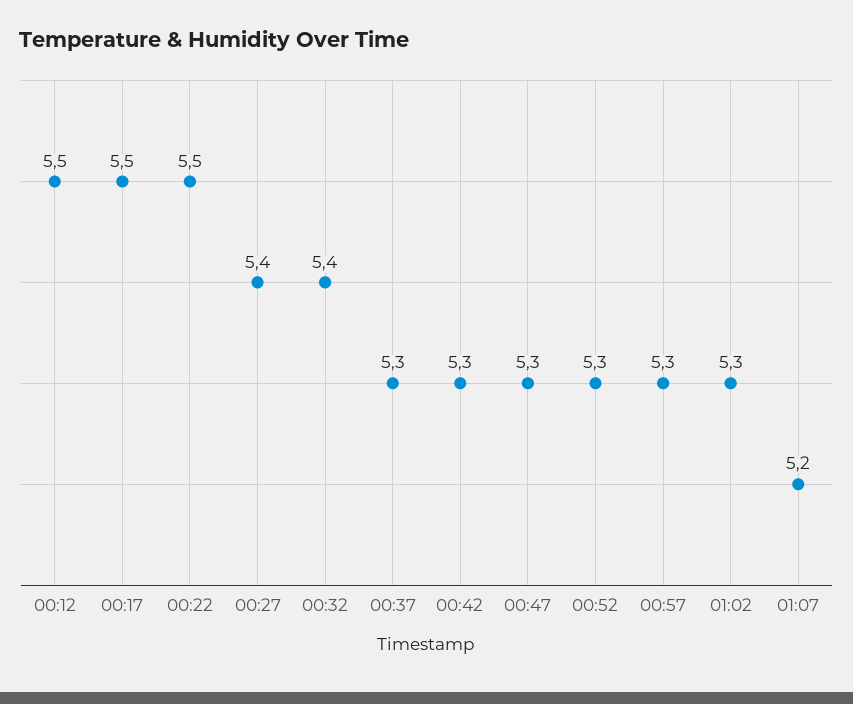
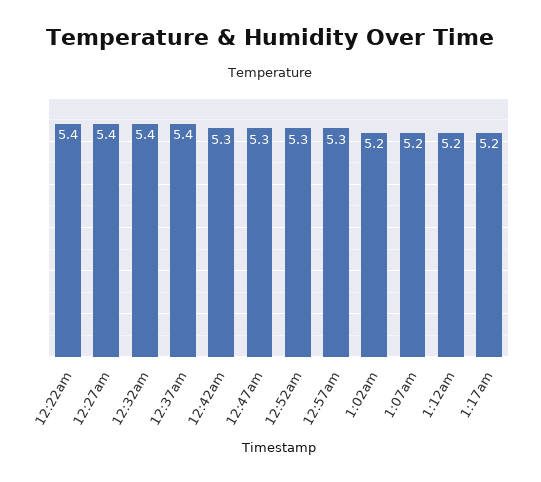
00:12: 5.5 -> none
00:17: 5.5 -> none
00:22: 5.5 -> 5.4
00:37: 5.3 -> 5.4
01:02: 5.3 -> 5.2
1:12am: none -> 5.2
1:17am: none -> 5.2

